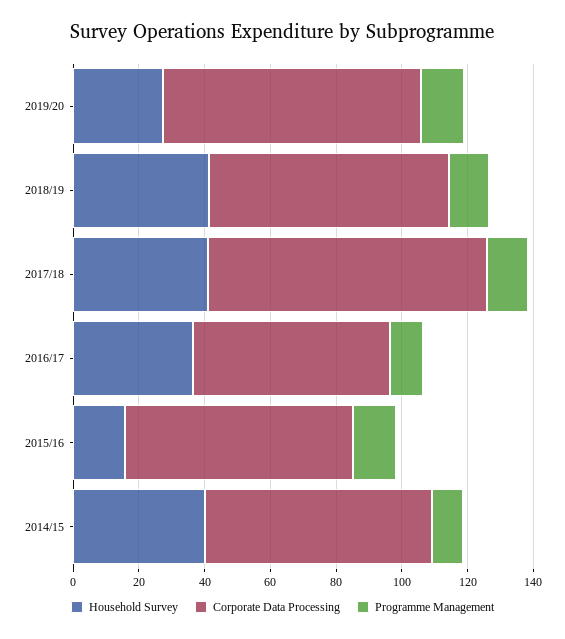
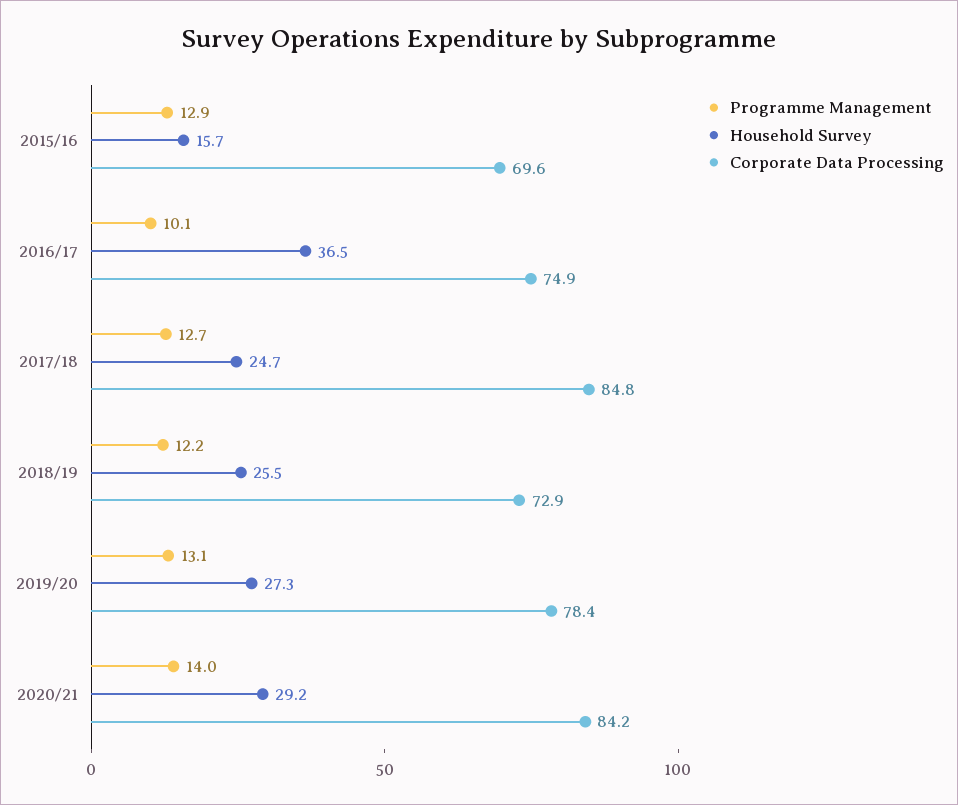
Household Survey, 2018/19: 40 -> 25.5
Household Survey, 2017/18: 40 -> 24.7
Corporate Data Processing, 2016/17: 60 -> 74.9
Household Survey, 2014/15: 40 -> none
Corporate Data Processing, 2014/15: 70 -> none
Programme Management, 2014/15: 10 -> none
Programme Management, 2020/21: none -> 14
Household Survey, 2020/21: none -> 29.2
Corporate Data Processing, 2020/21: none -> 84.2

